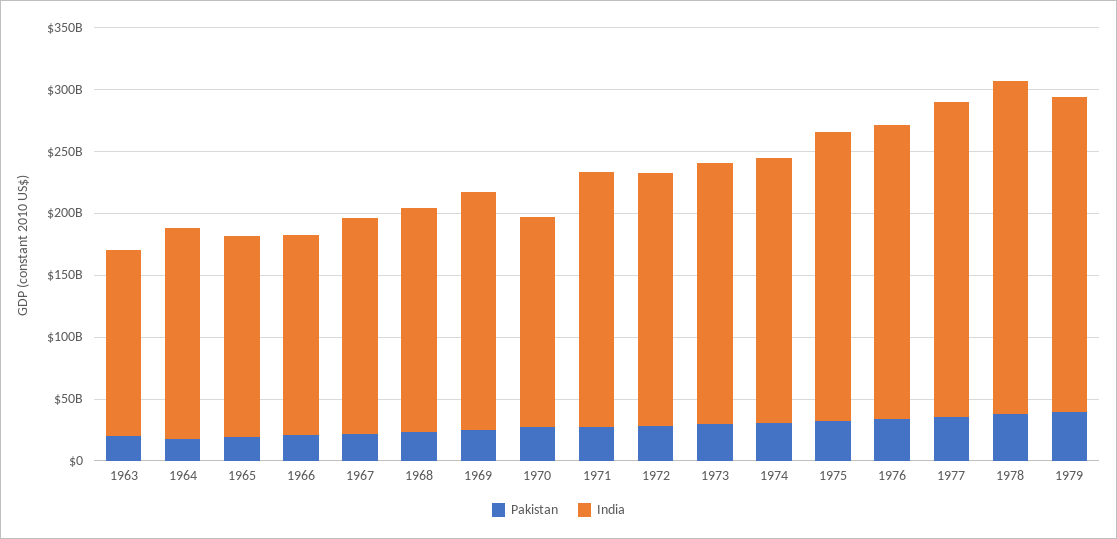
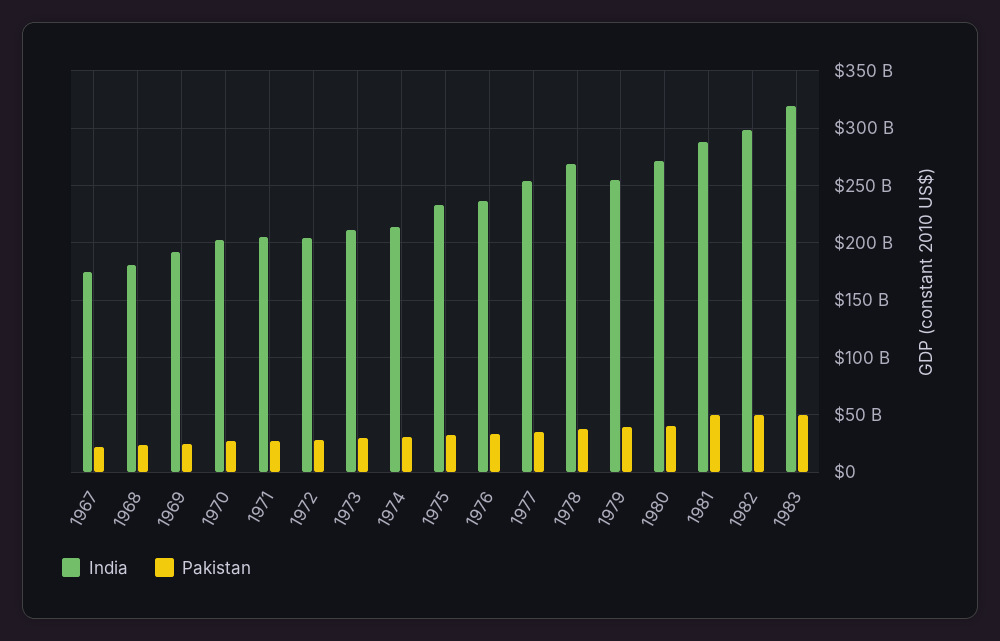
Pakistan, 1963: 20000000000 -> none
India, 1963: 150000000000 -> none
Pakistan, 1964: 20000000000 -> none
India, 1964: 170000000000 -> none
Pakistan, 1965: 20000000000 -> none
India, 1965: 160000000000 -> none
Pakistan, 1966: 20000000000 -> none
India, 1966: 160000000000 -> none
India, 1970: 170000000000 -> 200000000000
India, 1980: none -> 270000000000
Pakistan, 1980: none -> 40000000000
India, 1981: none -> 290000000000
Pakistan, 1981: none -> 50000000000
India, 1982: none -> 300000000000
Pakistan, 1982: none -> 50000000000
India, 1983: none -> 320000000000
Pakistan, 1983: none -> 50000000000

